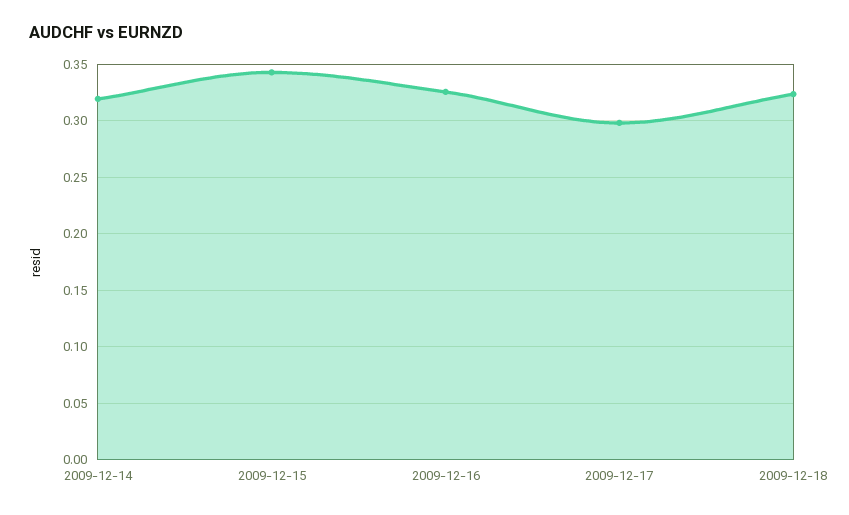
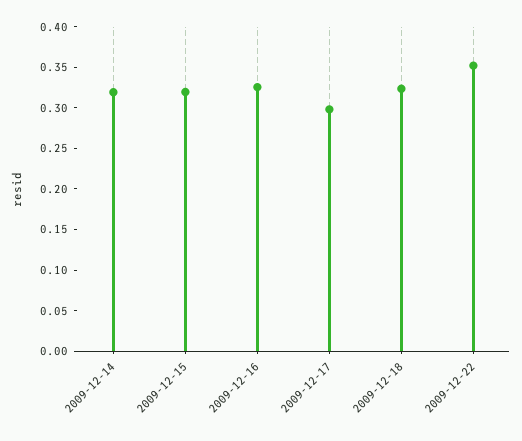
2009-12-15: 0.34 -> 0.32
2009-12-22: none -> 0.35

